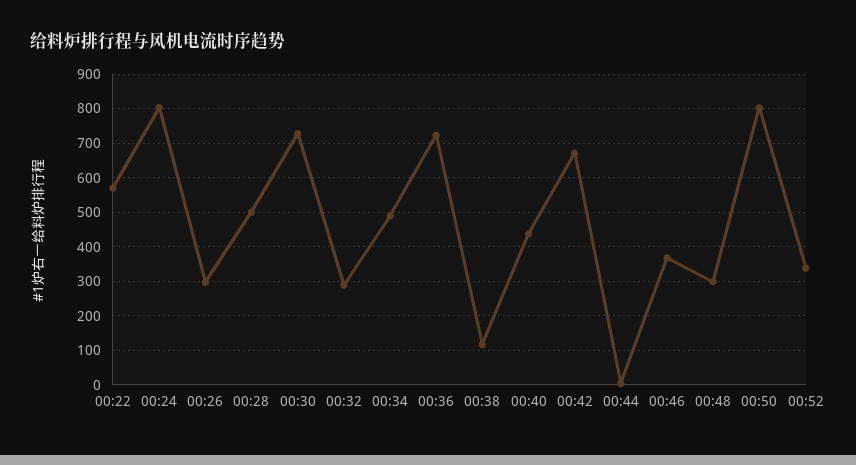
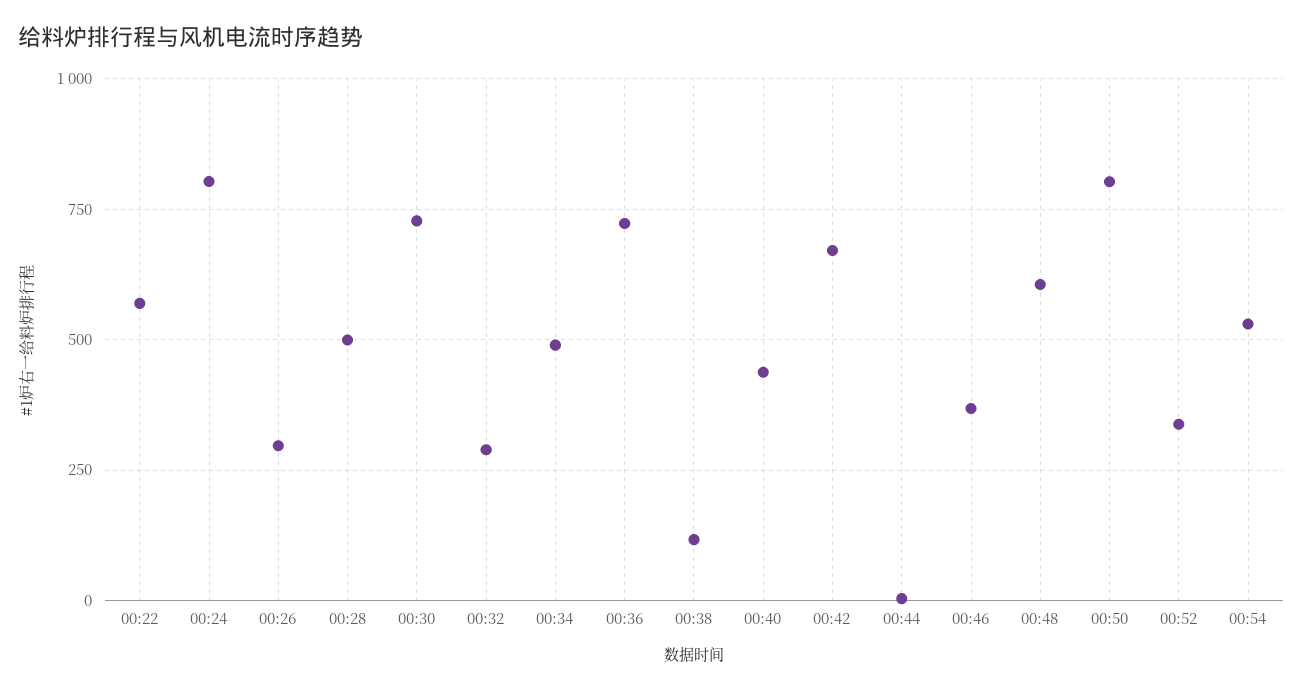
00:48: 300 -> 600
00:54: none -> 525

